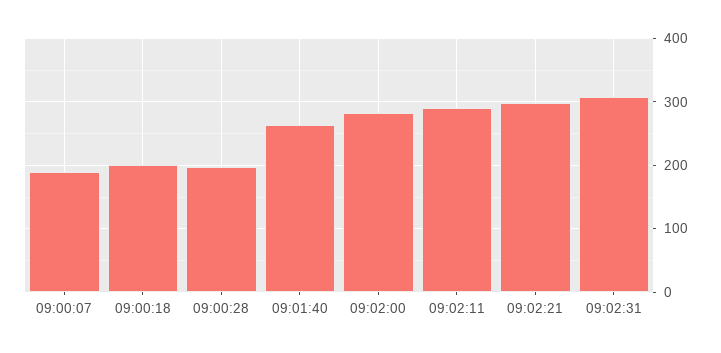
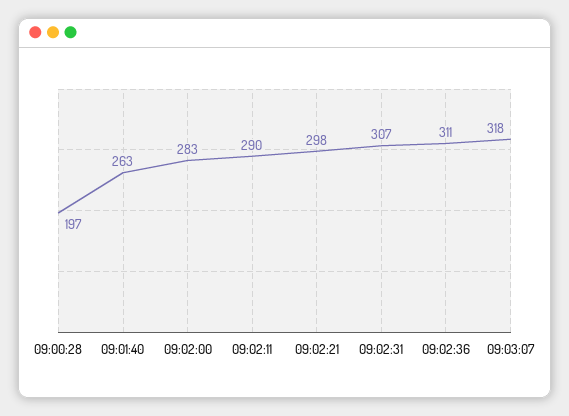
09:00:07: 190 -> none
09:00:18: 200 -> none
09:02:36: none -> 311
09:03:07: none -> 318

